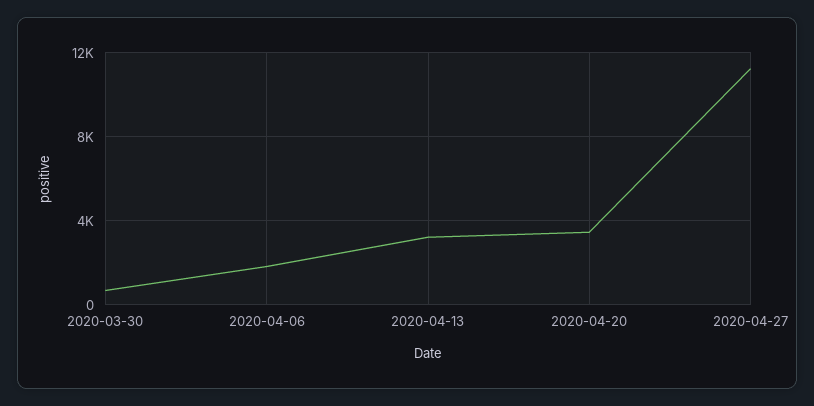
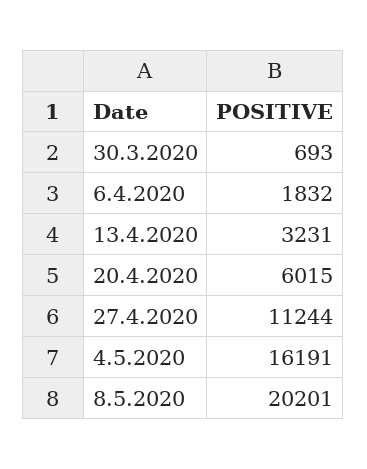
2020-04-20: 3500 -> 6015
4.5.2020: none -> 16191
8.5.2020: none -> 20201

